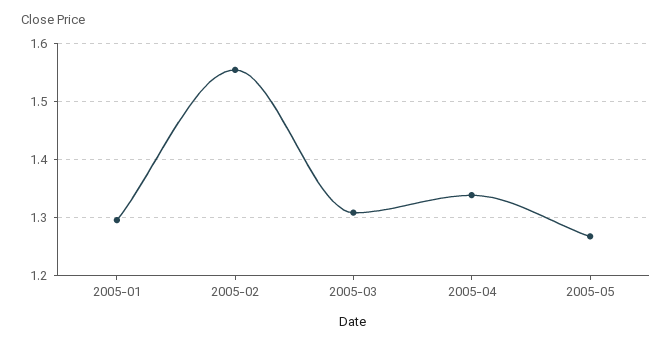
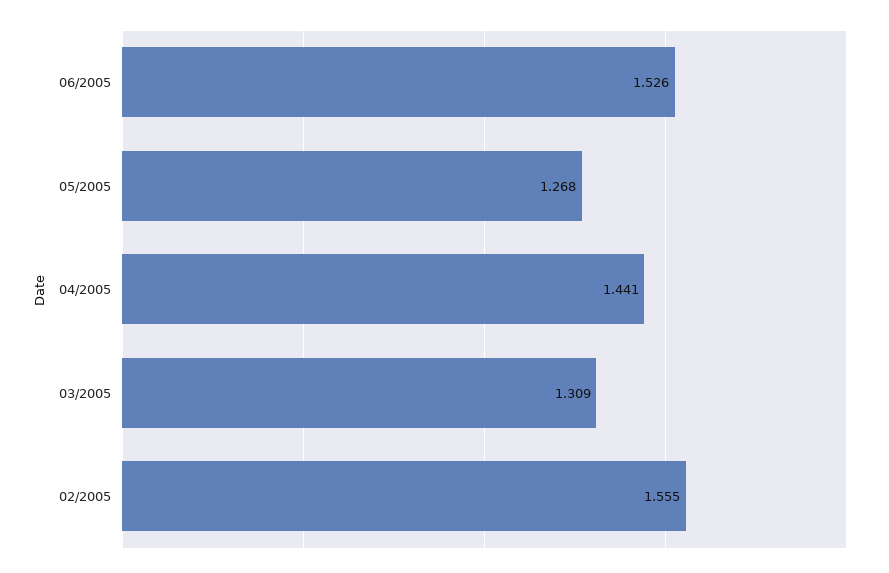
2005-01: 1.3 -> none
2005-04: 1.34 -> 1.441
06/2005: none -> 1.526

